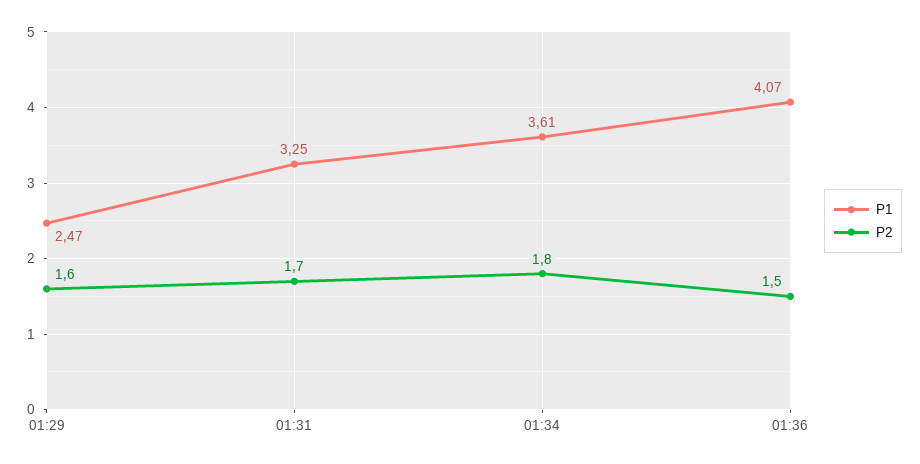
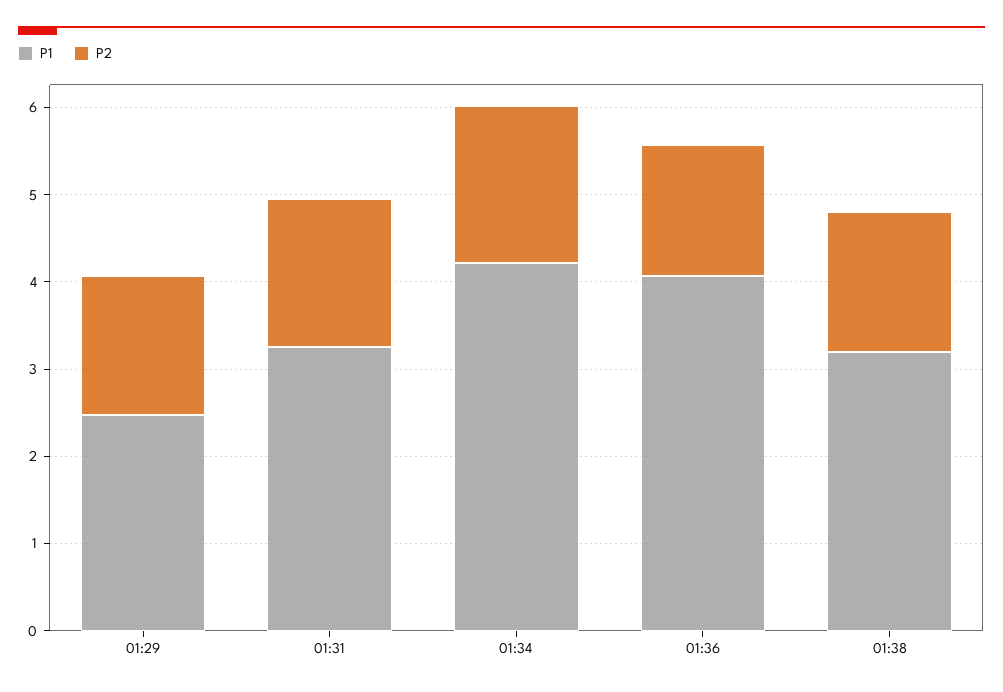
P1, 01:34: 3.61 -> 4.2
P1, 01:38: none -> 3.2
P2, 01:38: none -> 1.6

